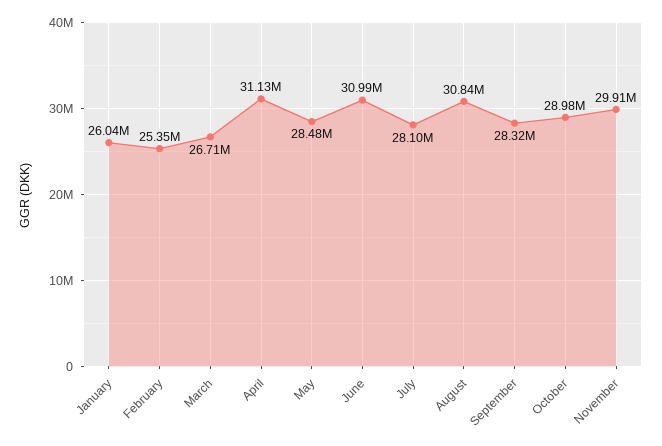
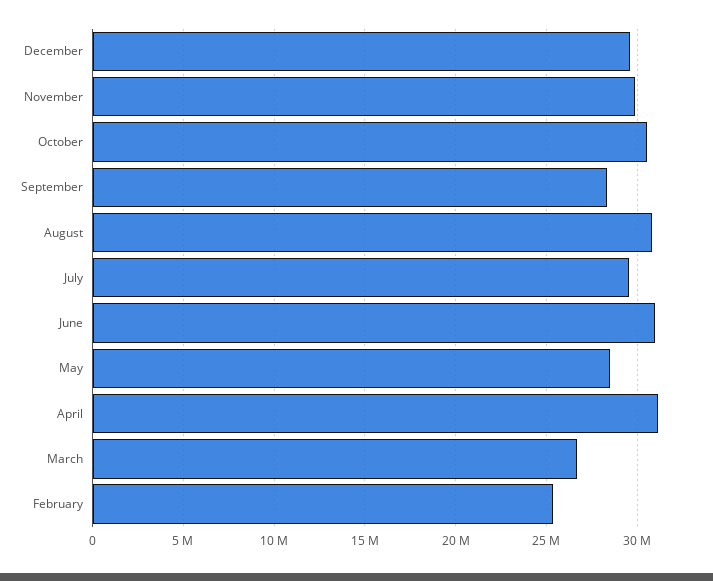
January: 26040000 -> none
July: 28100000 -> 29500000
October: 28980000 -> 30500000
December: none -> 29500000

